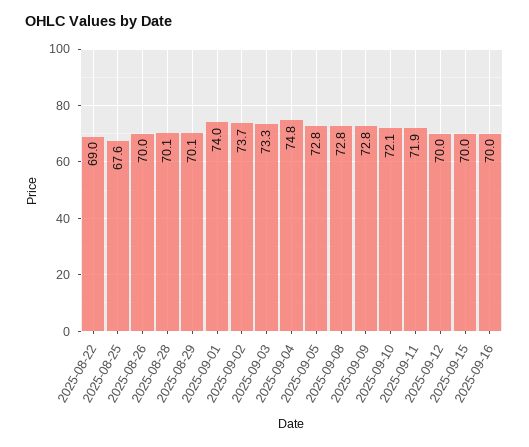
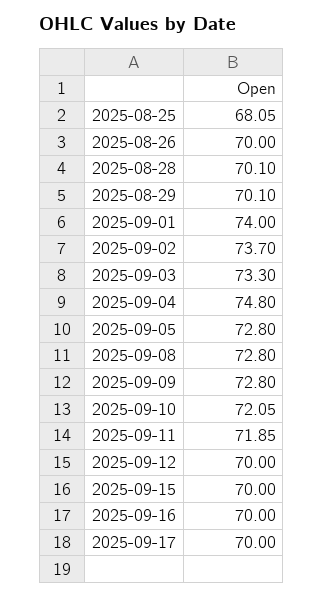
2025-08-22: 69 -> none
2025-08-25: 67.6 -> 68.05
2025-09-17: none -> 70

